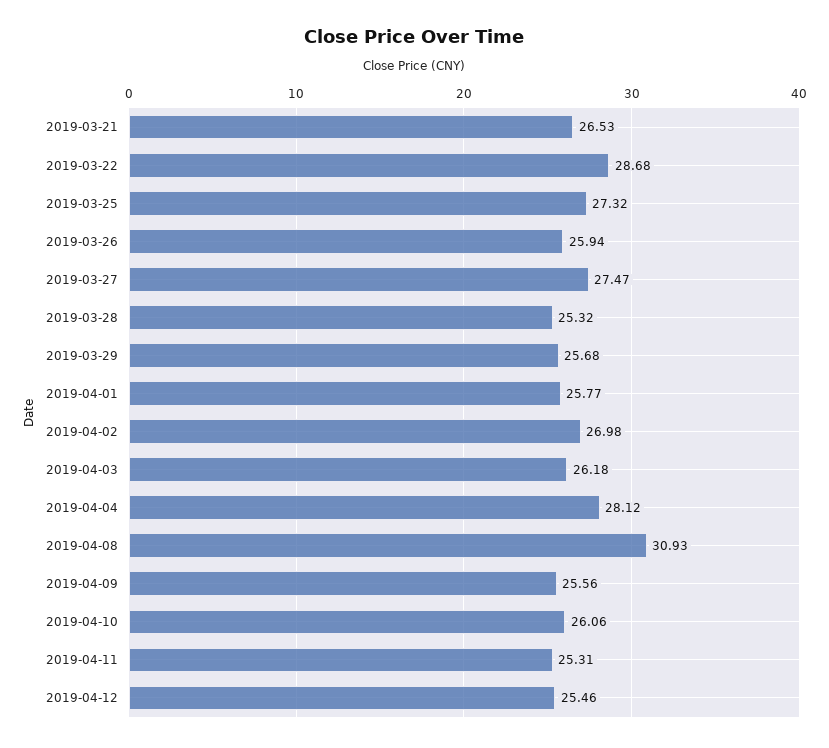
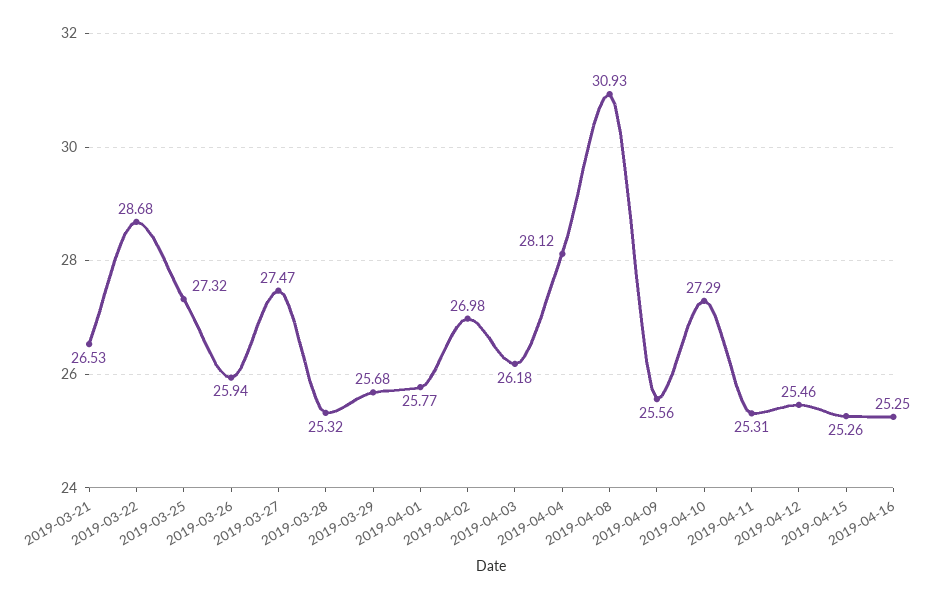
2019-04-10: 26.06 -> 27.29
2019-04-15: none -> 25.26
2019-04-16: none -> 25.25

